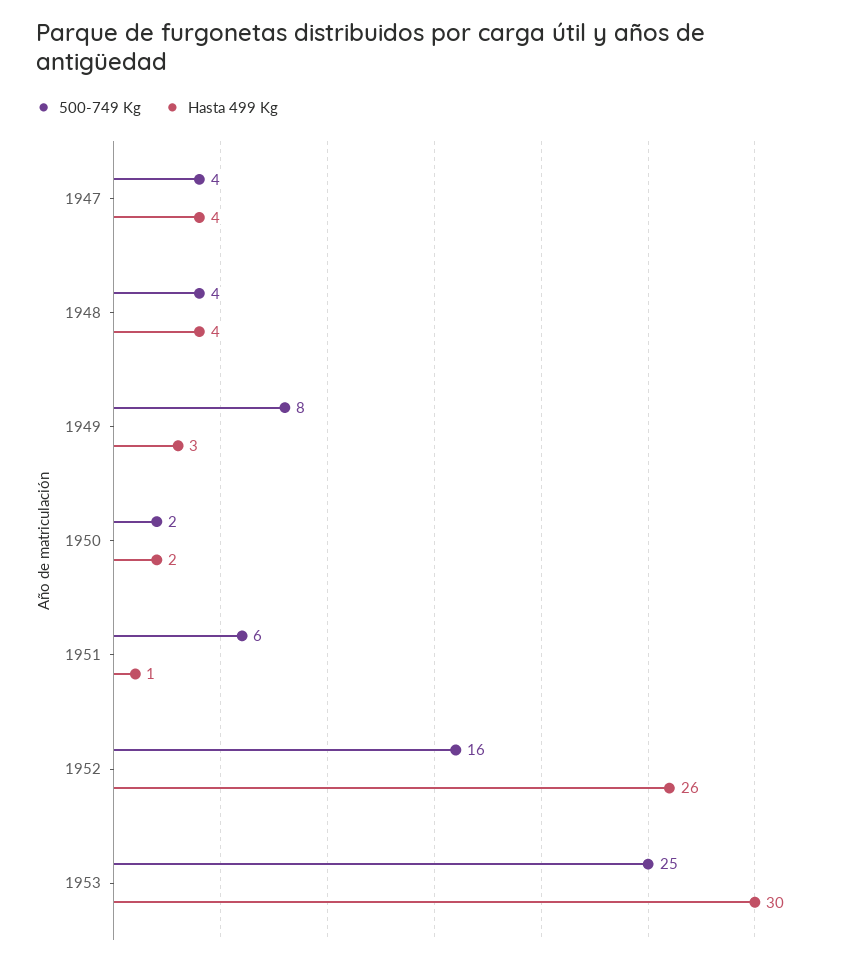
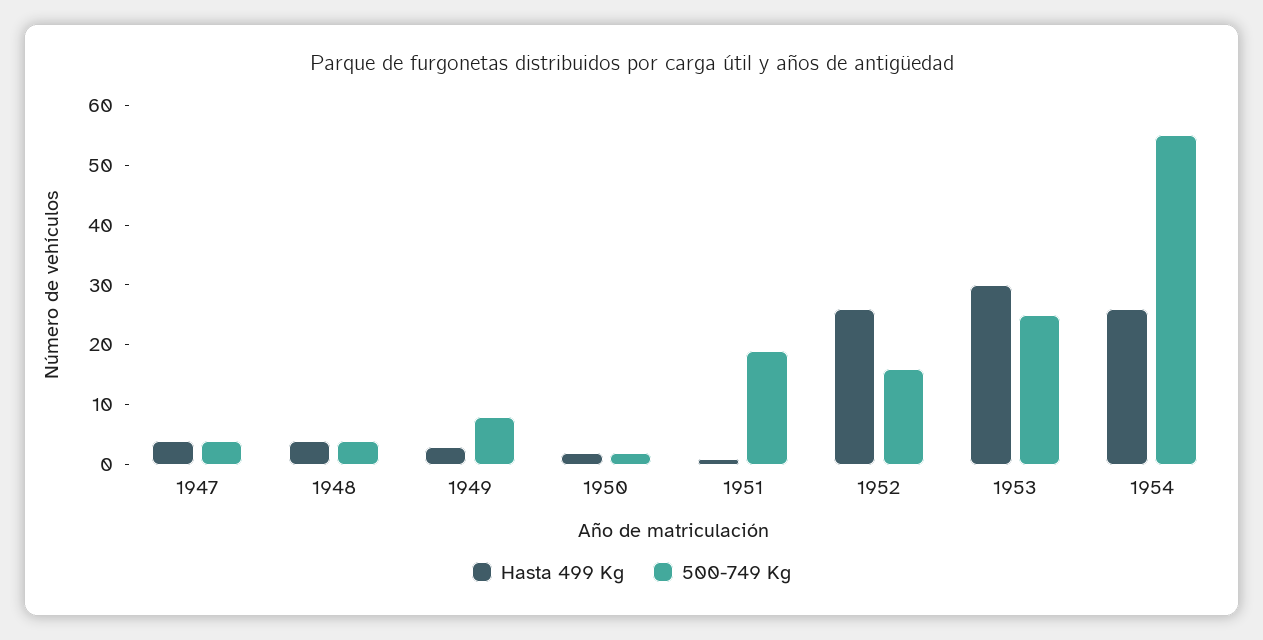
500-749 Kg, 1951: 6 -> 20
Hasta 499 Kg, 1954: none -> 25
500-749 Kg, 1954: none -> 55

